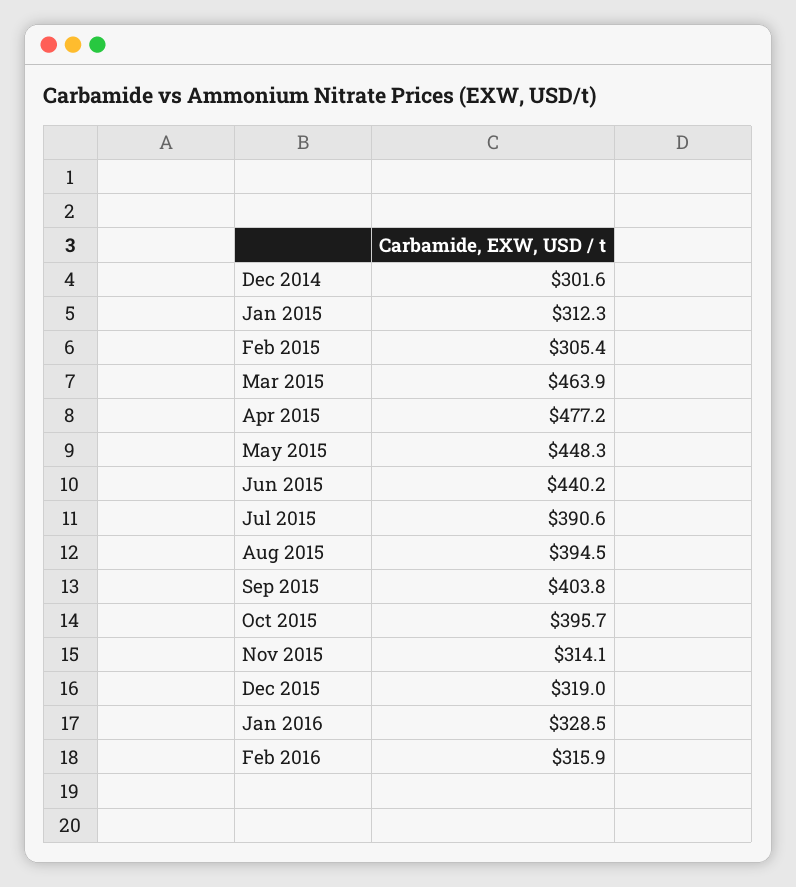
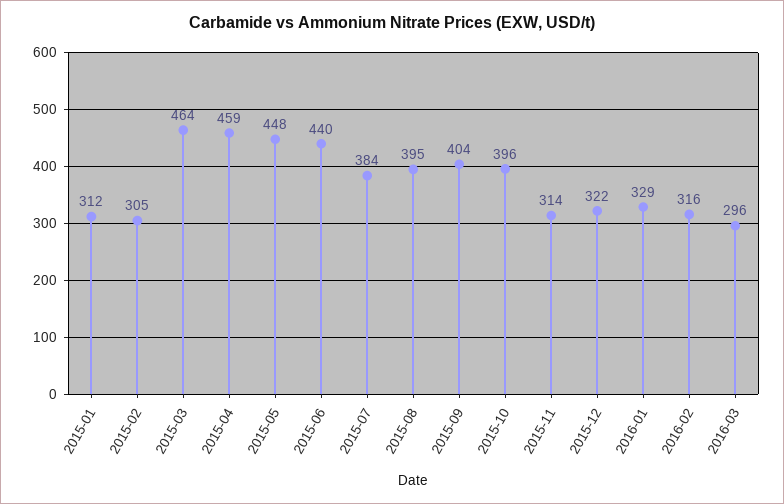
Dec 2014: 301.6 -> none
Apr 2015: 477.2 -> 459
Jul 2015: 390.6 -> 384
Dec 2015: 319 -> 322
2016-03: none -> 296

